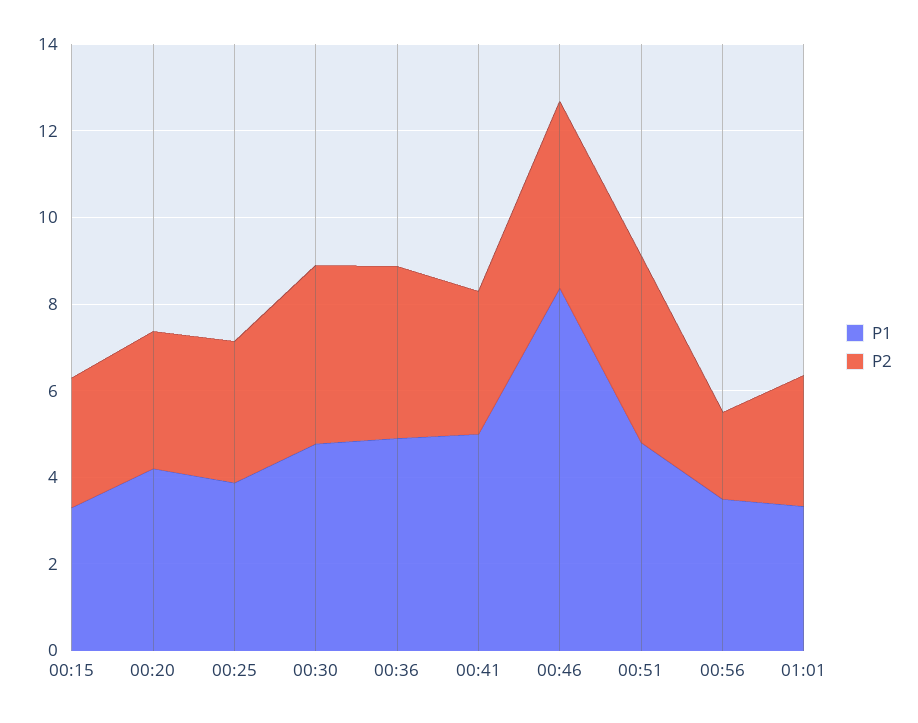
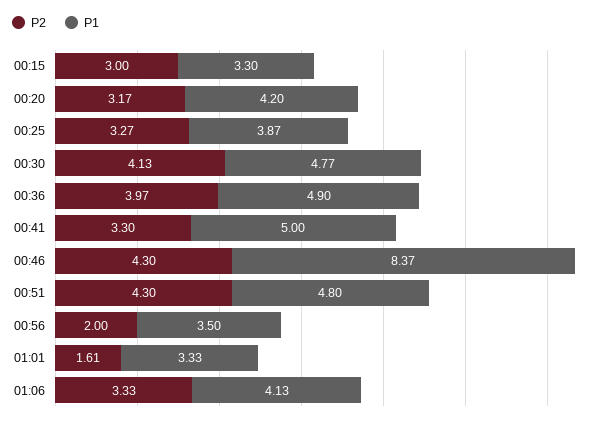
P2, 01:01: 3 -> 1.61
P2, 01:06: none -> 3.33
P1, 01:06: none -> 4.13

